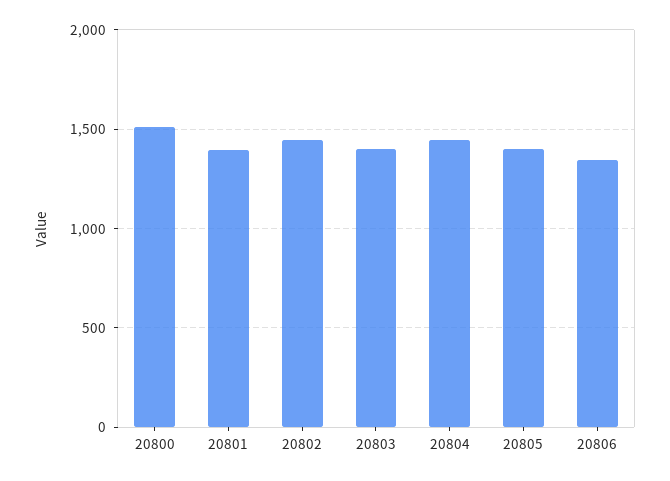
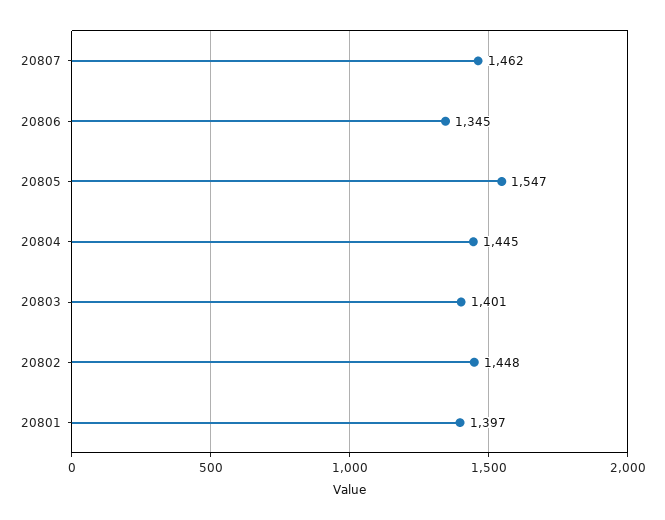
20800: 1500 -> none
20805: 1400 -> 1547
20807: none -> 1462

